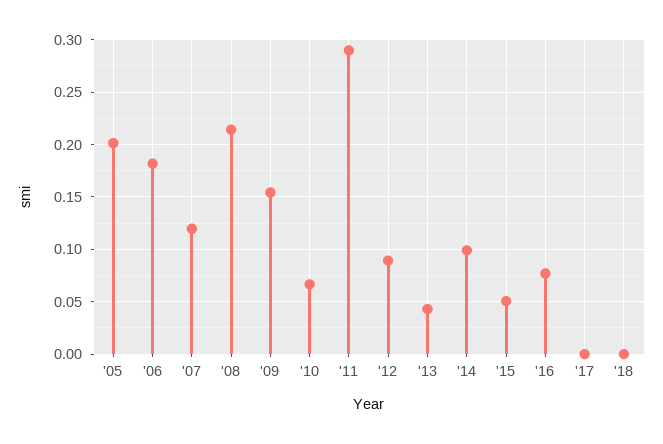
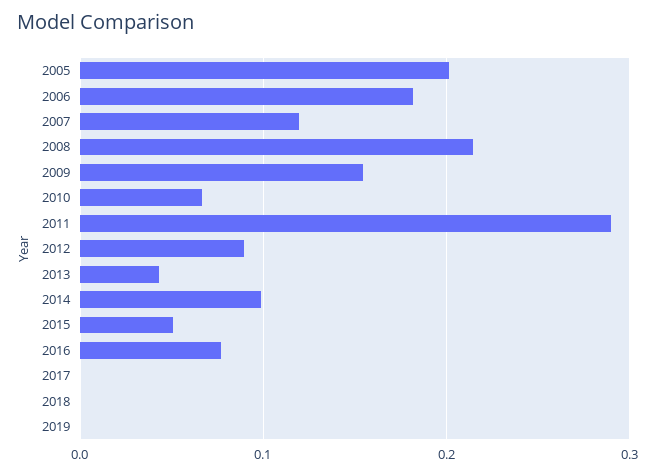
2019: none -> 0

